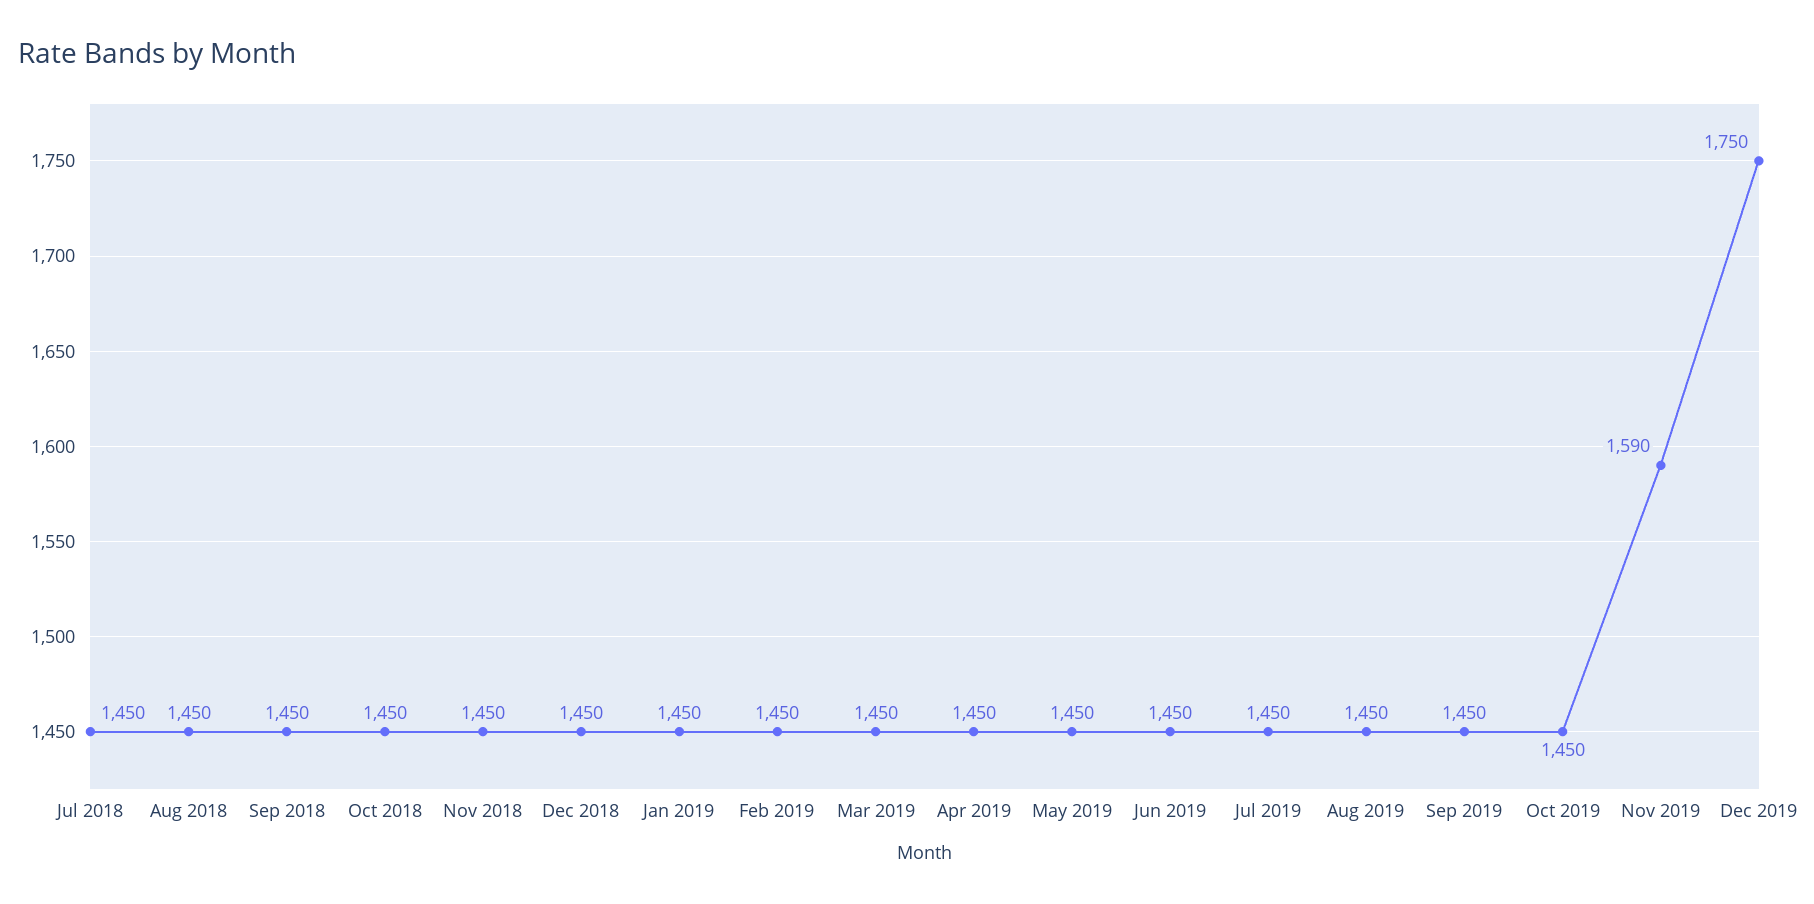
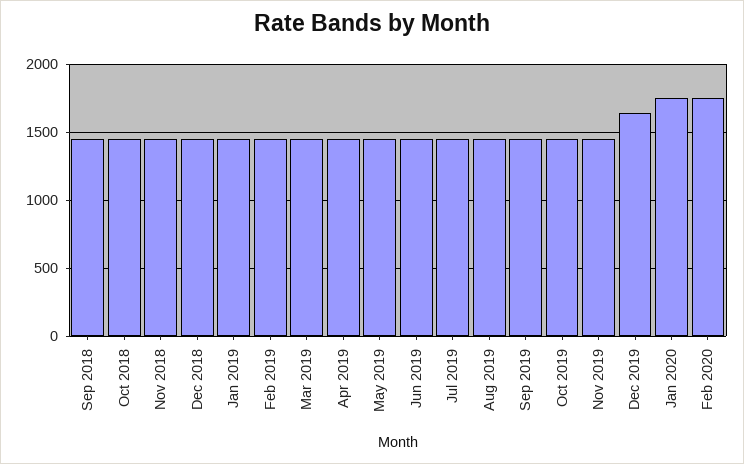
Jul 2018: 1450 -> none
Aug 2018: 1450 -> none
Nov 2019: 1590 -> 1450
Dec 2019: 1750 -> 1650
Jan 2020: none -> 1750
Feb 2020: none -> 1750

